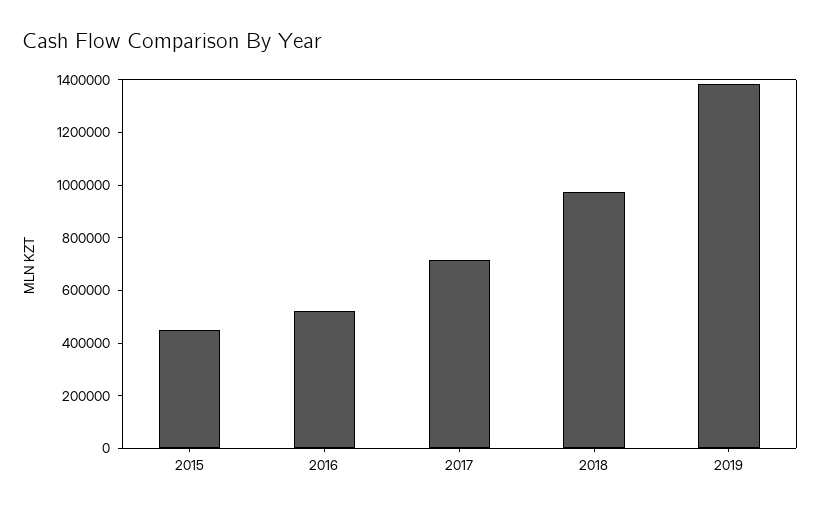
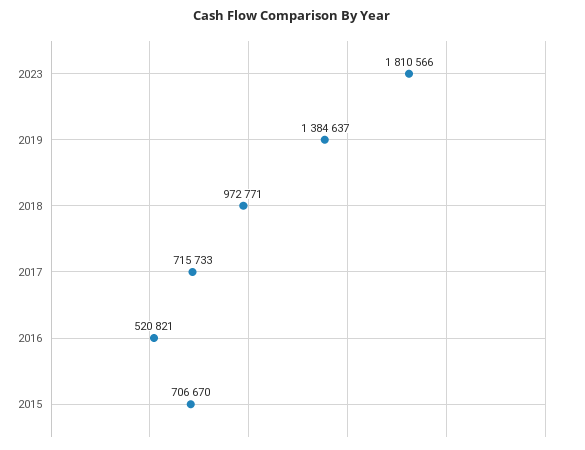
2015: 450000 -> 706670
2023: none -> 1810566

